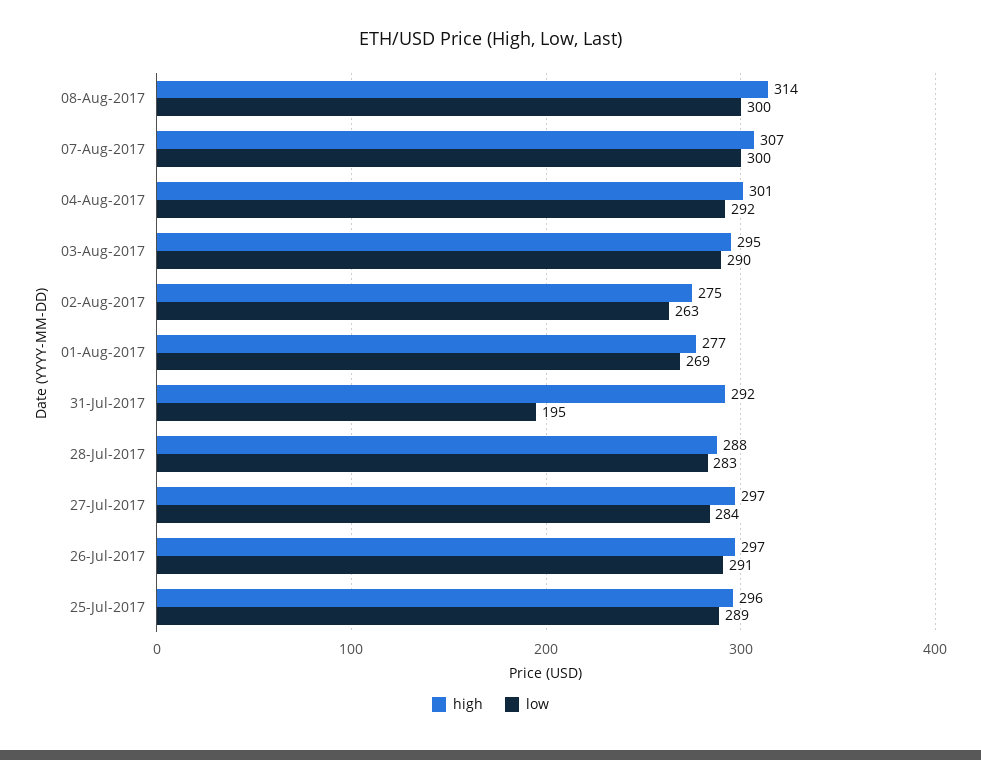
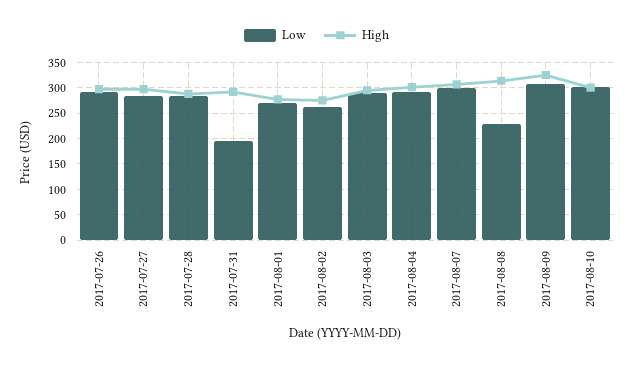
low, 08-Aug-2017: 300 -> 225
high, 25-Jul-2017: 296 -> none
low, 25-Jul-2017: 289 -> none
low, 2017-08-09: none -> 300
high, 2017-08-09: none -> 325
low, 2017-08-10: none -> 300
high, 2017-08-10: none -> 300

